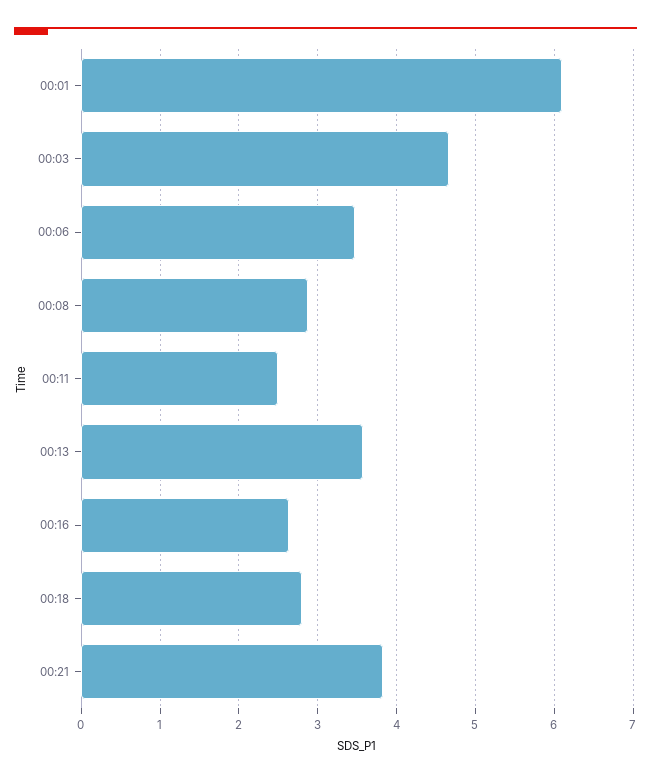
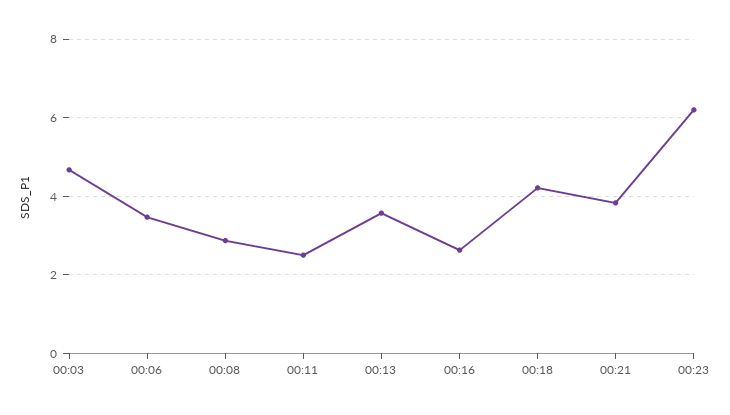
00:01: 6.1 -> none
00:18: 2.8 -> 4.2
00:23: none -> 6.2

